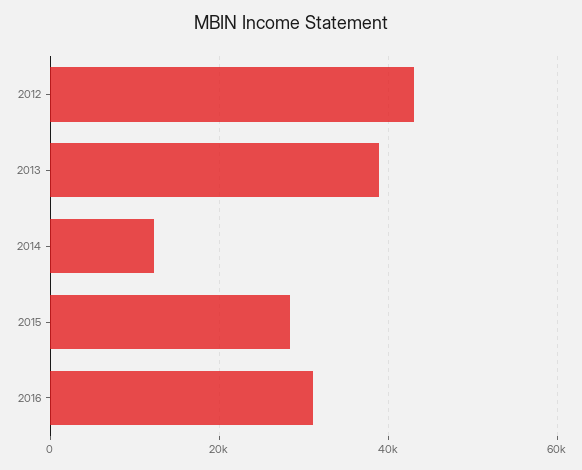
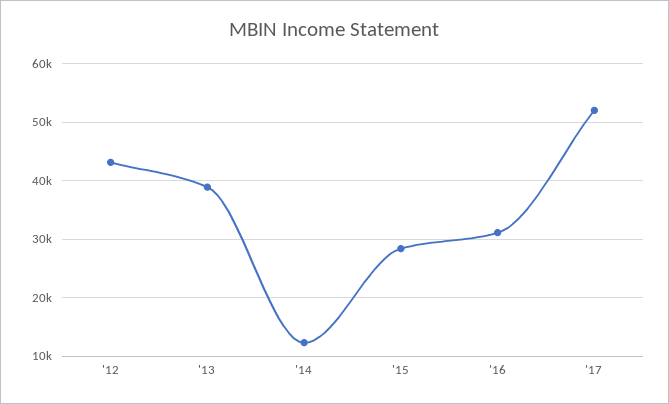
'17: none -> 52000

